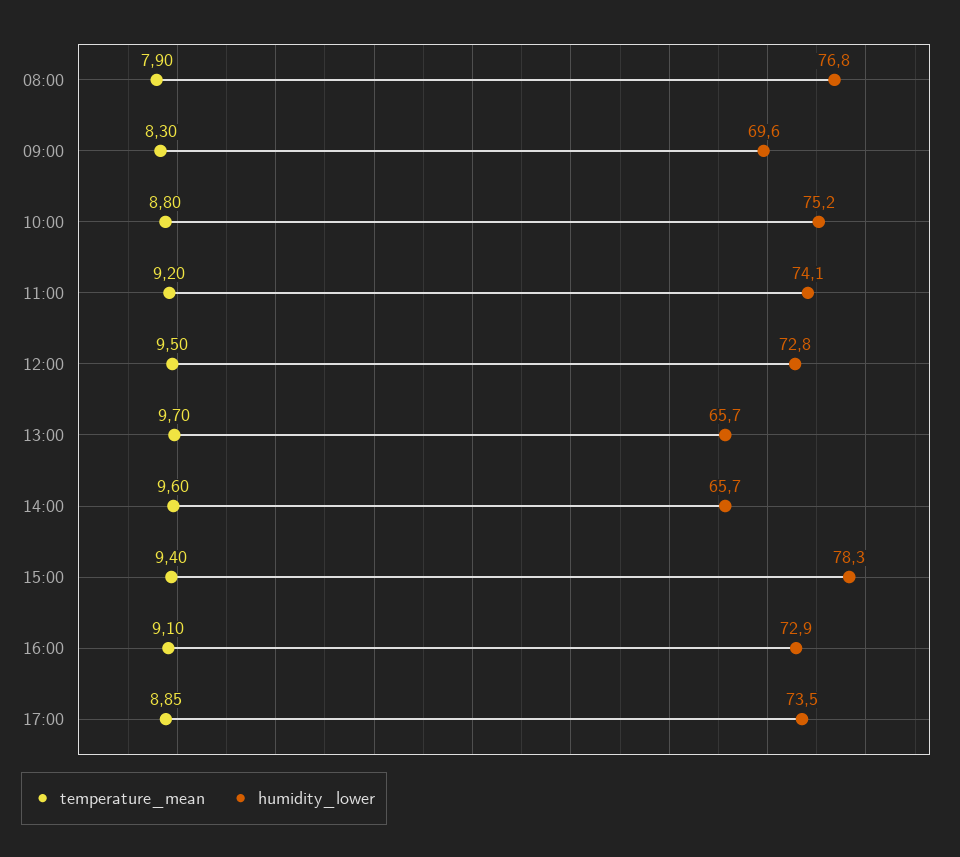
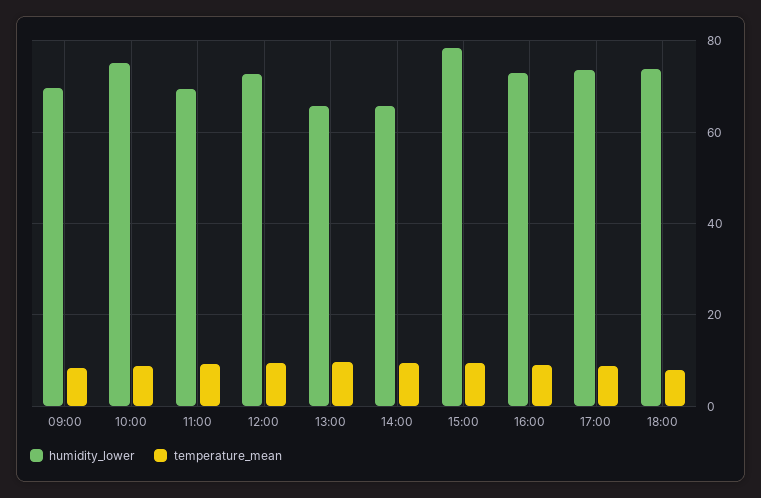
temperature_mean, 08:00: 7.9 -> none
humidity_lower, 08:00: 76.8 -> none
humidity_lower, 11:00: 74.1 -> 70
humidity_lower, 18:00: none -> 74
temperature_mean, 18:00: none -> 8

